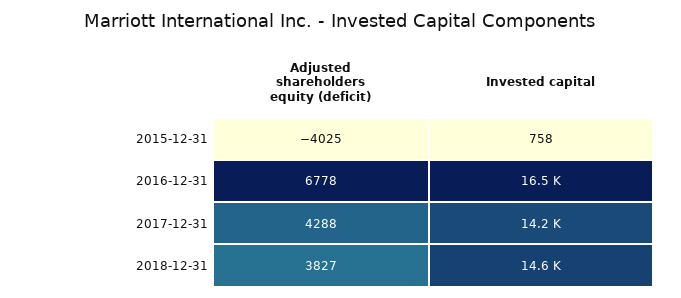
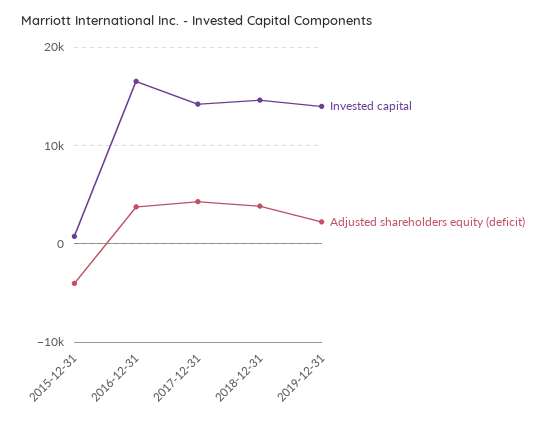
Adjusted shareholders equity (deficit), 2016-12-31: 6778 -> 4000
Invested capital, 2019-12-31: none -> 14000
Adjusted shareholders equity (deficit), 2019-12-31: none -> 2000

